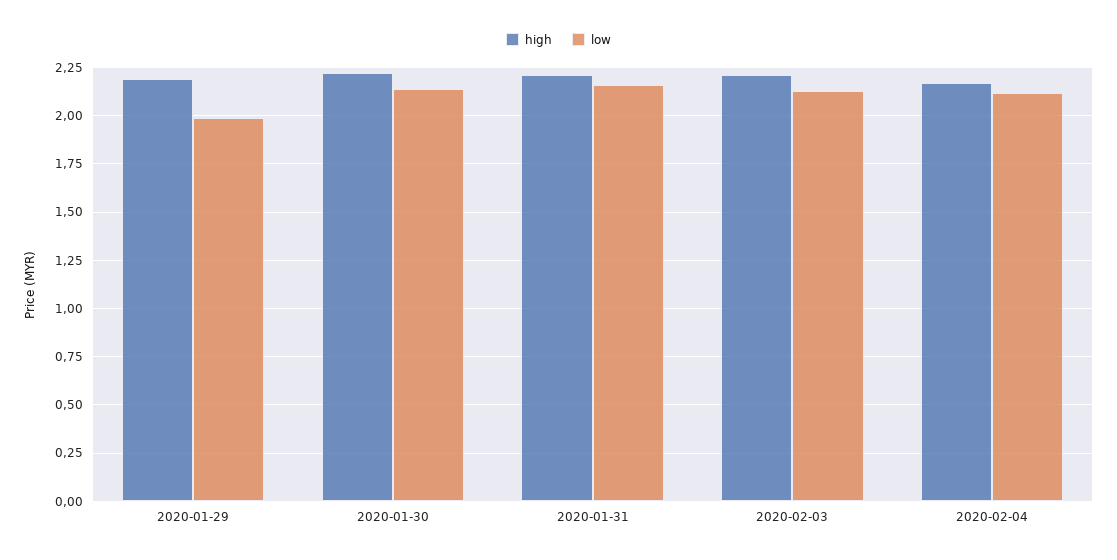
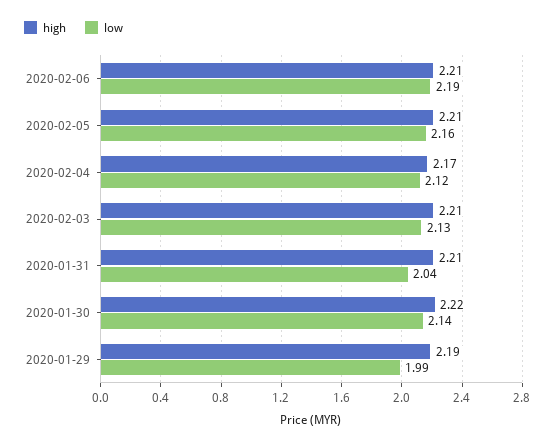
low, 2020-01-31: 2.15 -> 2.04
high, 2020-02-06: none -> 2.21
low, 2020-02-06: none -> 2.19
high, 2020-02-05: none -> 2.21
low, 2020-02-05: none -> 2.16

